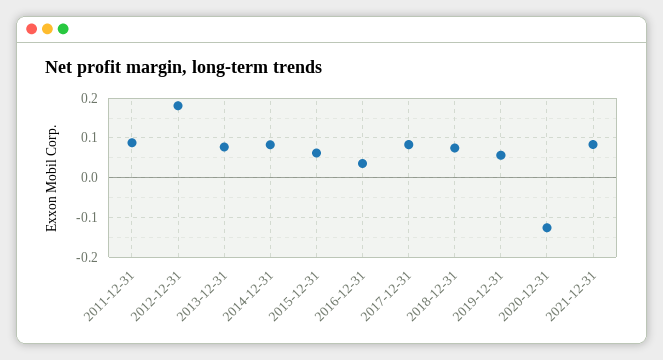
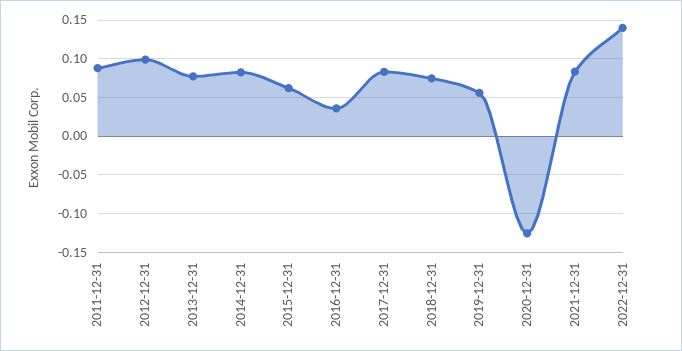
2012-12-31: 0.18 -> 0.1
2022-12-31: none -> 0.14

